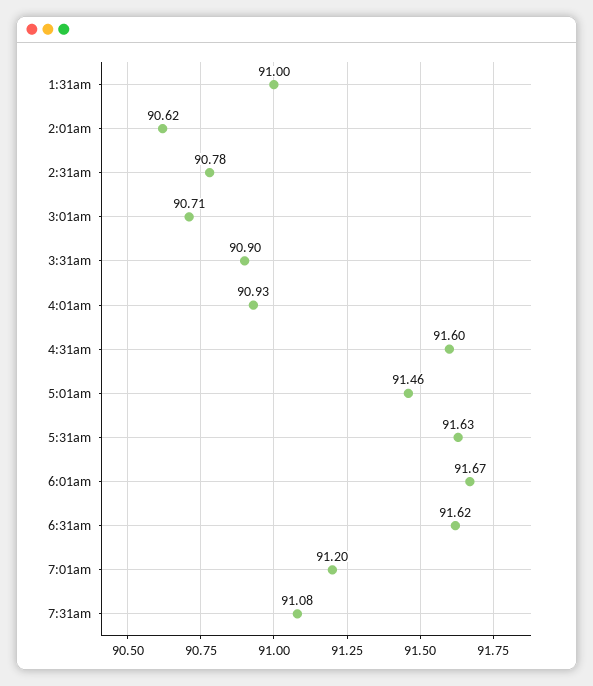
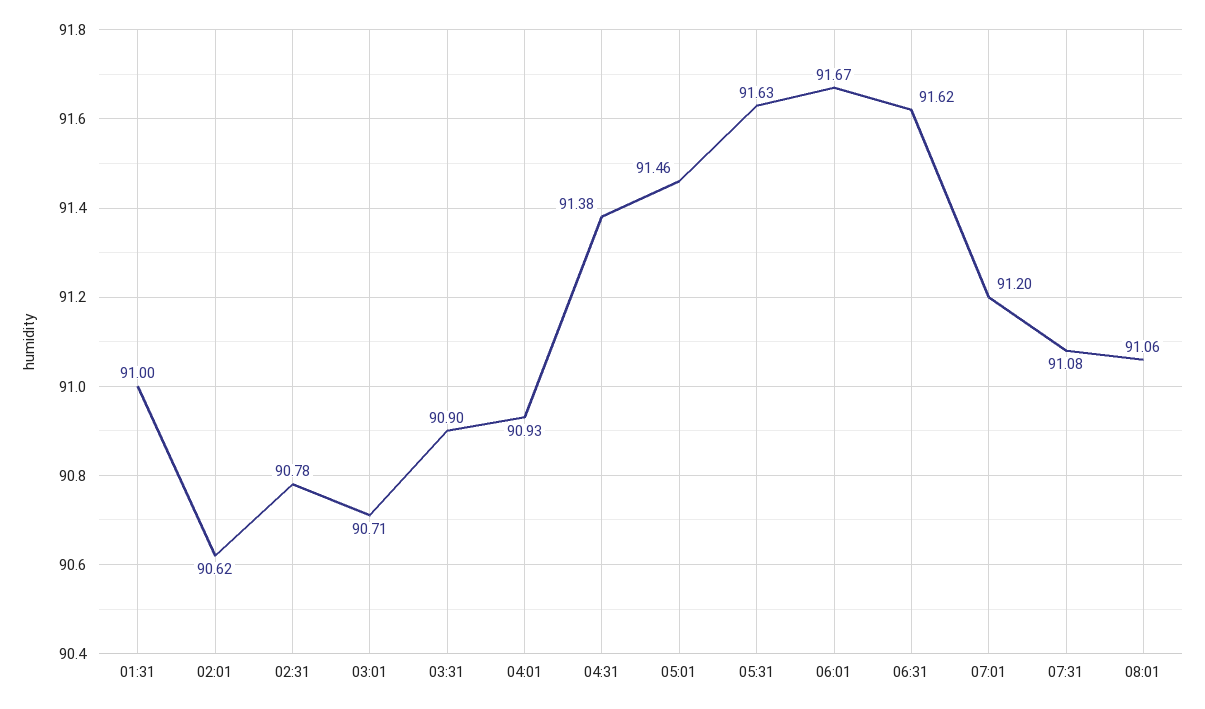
4:31am: 91.6 -> 91.38
08:01: none -> 91.06

